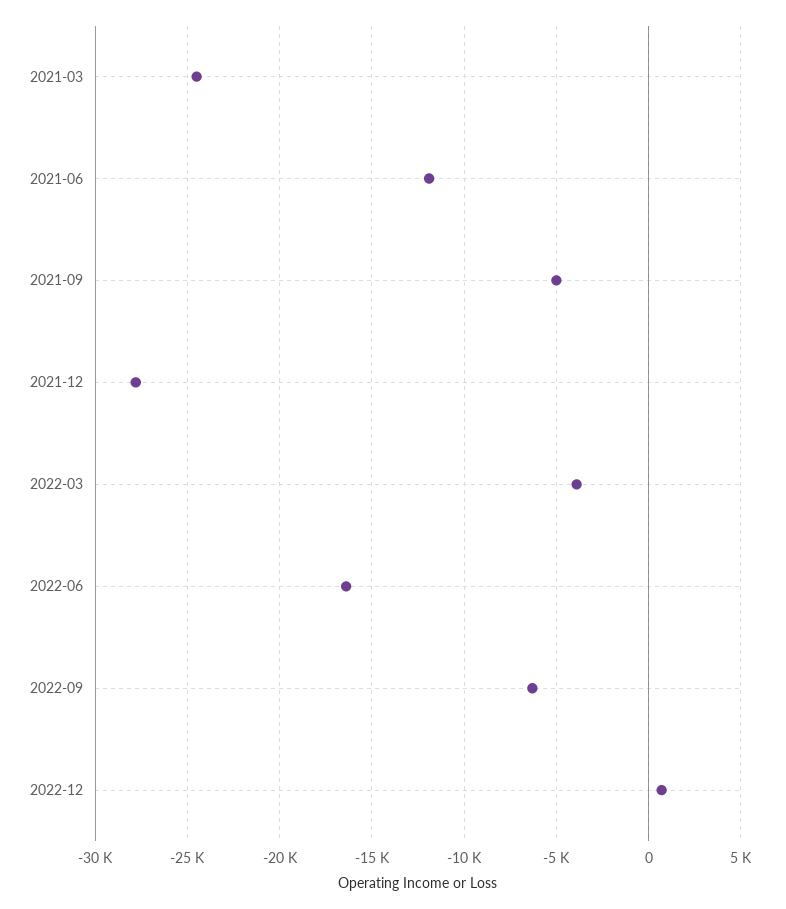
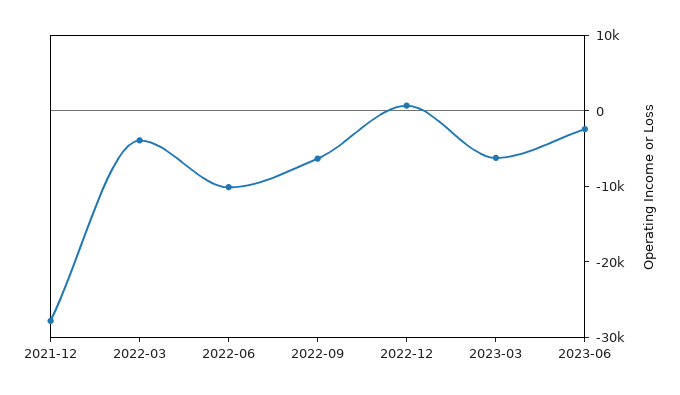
2021-03: -24500 -> none
2021-06: -12000 -> none
2021-09: -5000 -> none
2022-06: -16500 -> -10000
2023-03: none -> -6000
2023-06: none -> -2000

